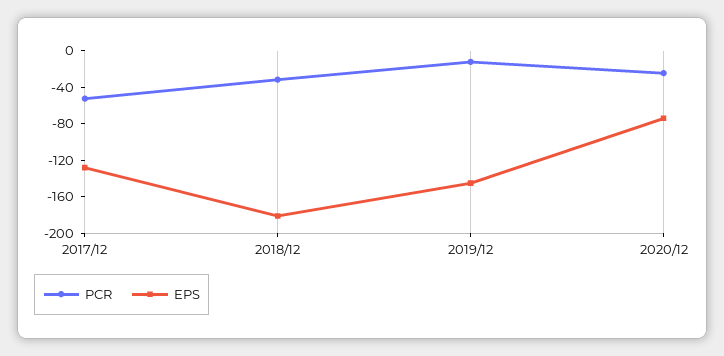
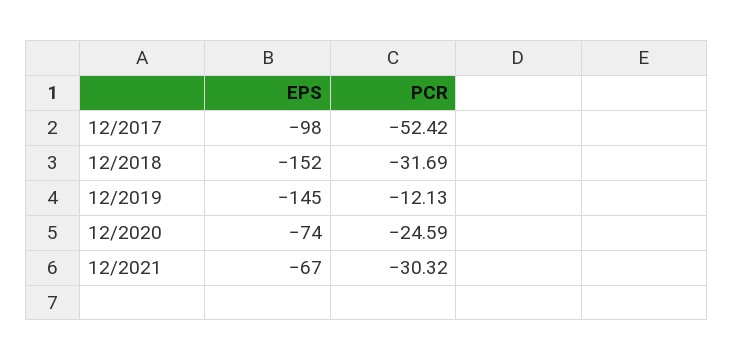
EPS, 2017/12: -130 -> -98
EPS, 2018/12: -180 -> -152
EPS, 12/2021: none -> -67
PCR, 12/2021: none -> -30.32

